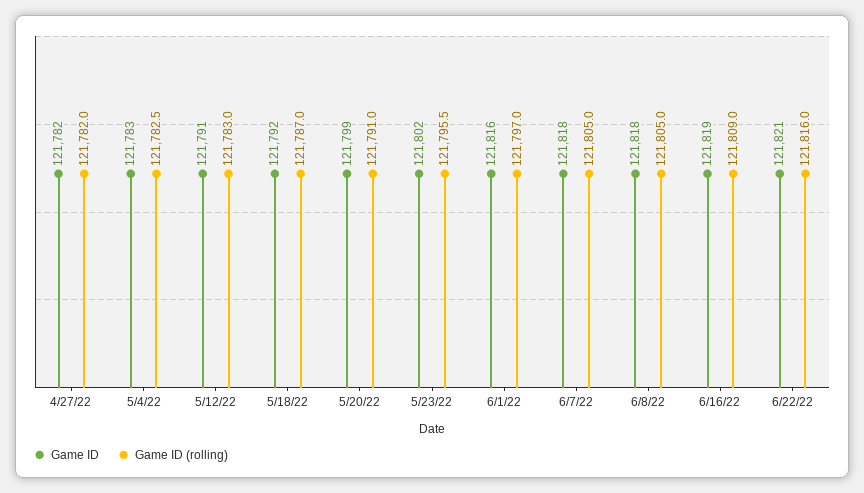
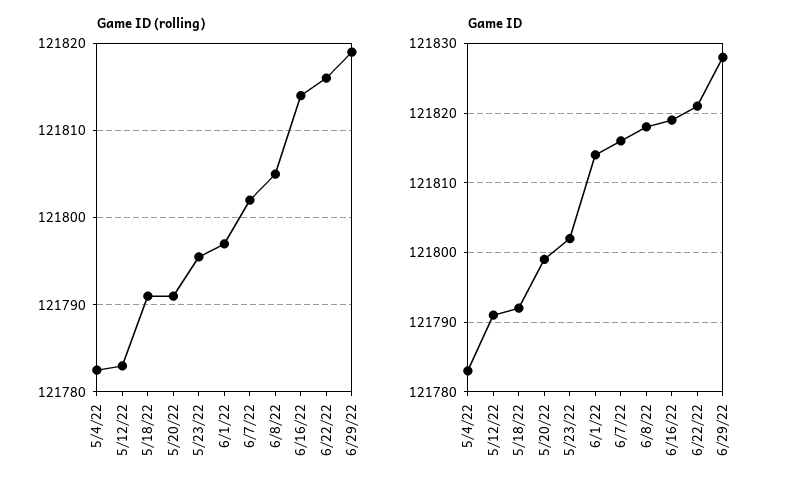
Game ID, 4/27/22: 121782 -> none
Game ID (rolling), 4/27/22: 121782 -> none
Game ID (rolling), 5/18/22: 121787 -> 121791
Game ID, 6/1/22: 121816 -> 121814
Game ID, 6/7/22: 121818 -> 121816
Game ID (rolling), 6/7/22: 121805 -> 121802
Game ID (rolling), 6/16/22: 121809 -> 121814
Game ID (rolling), 6/29/22: none -> 121819
Game ID, 6/29/22: none -> 121828

